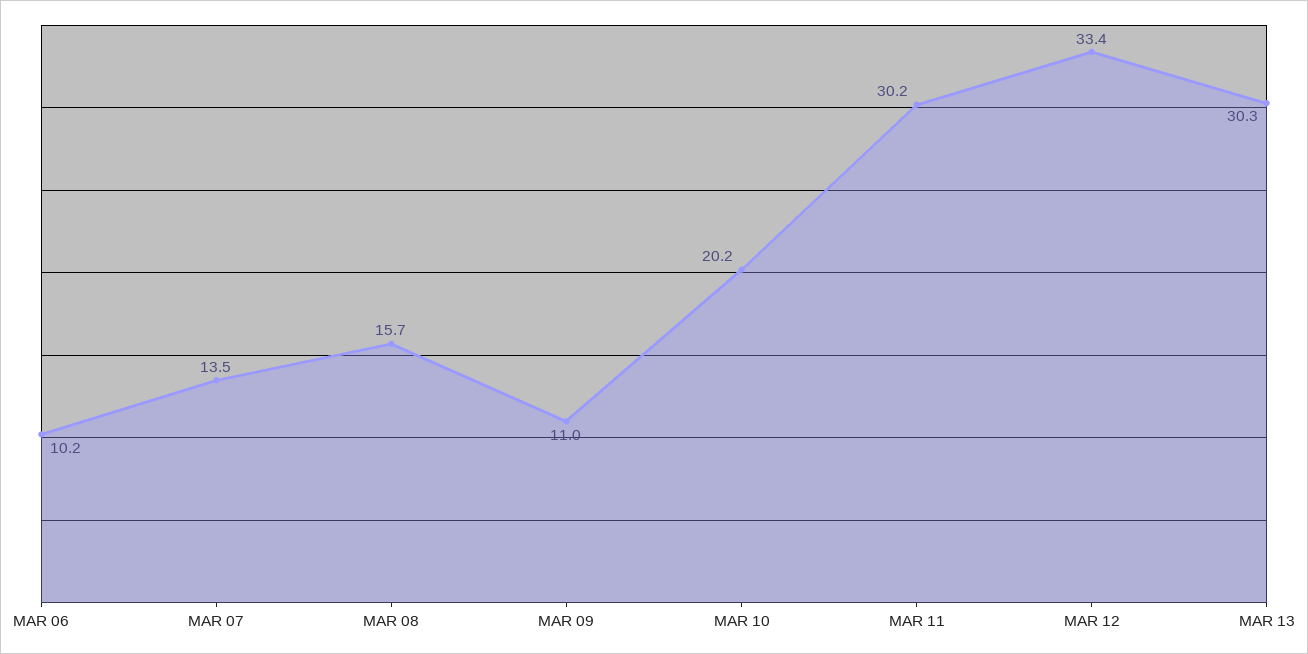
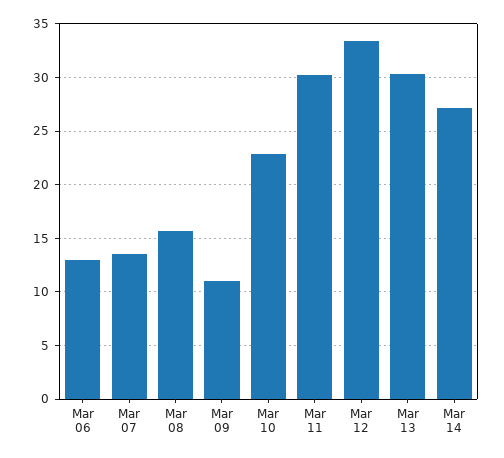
MAR 06: 10.2 -> 13
MAR 10: 20.2 -> 23
Mar 14: none -> 27

